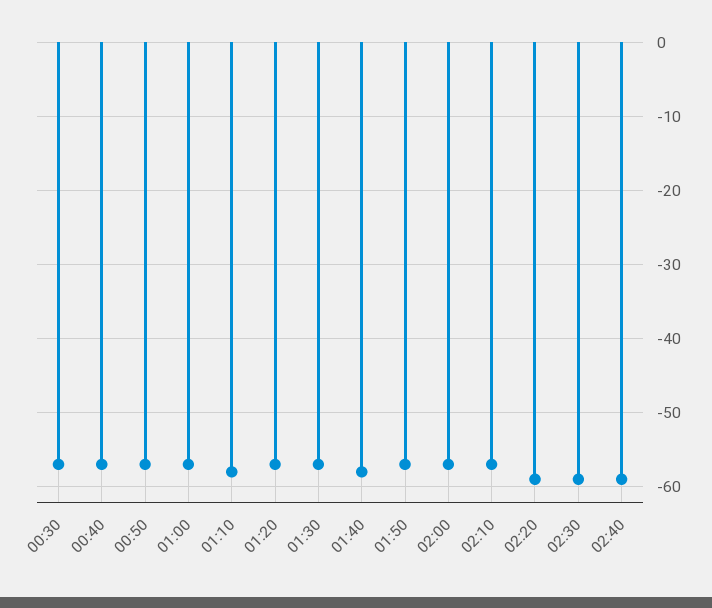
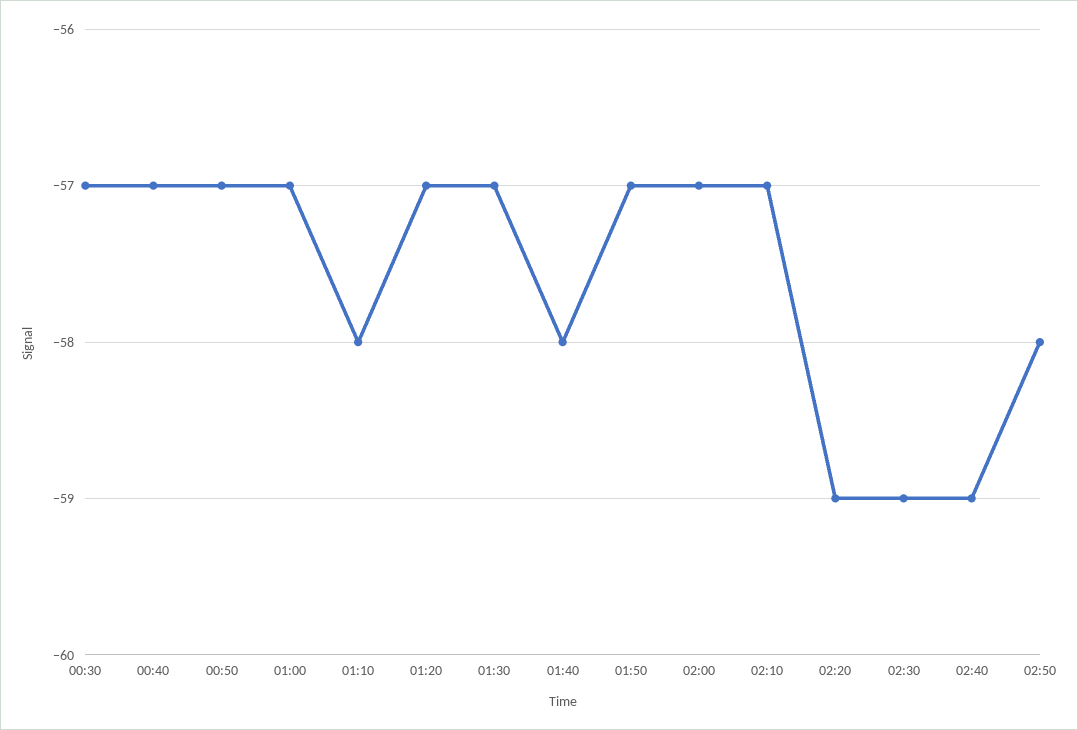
02:50: none -> -58

